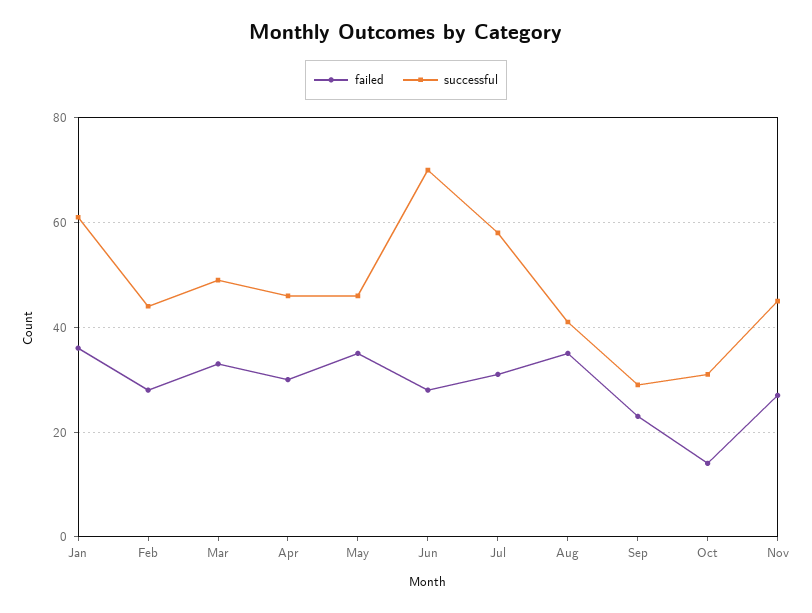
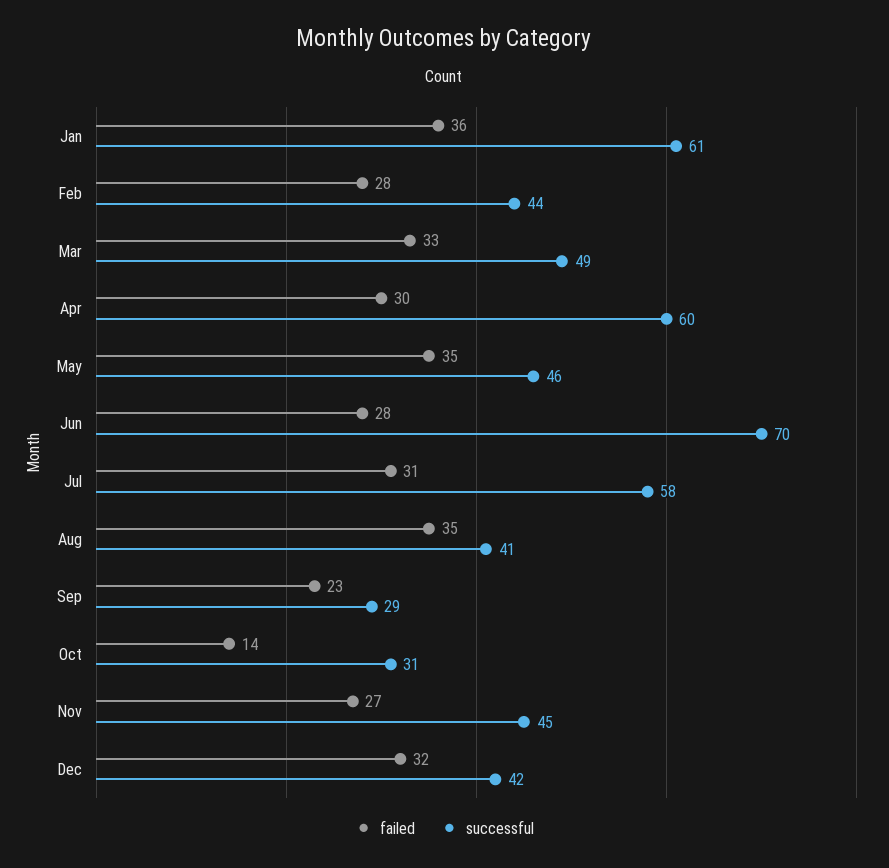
successful, Apr: 45 -> 60
failed, Dec: none -> 32
successful, Dec: none -> 42

